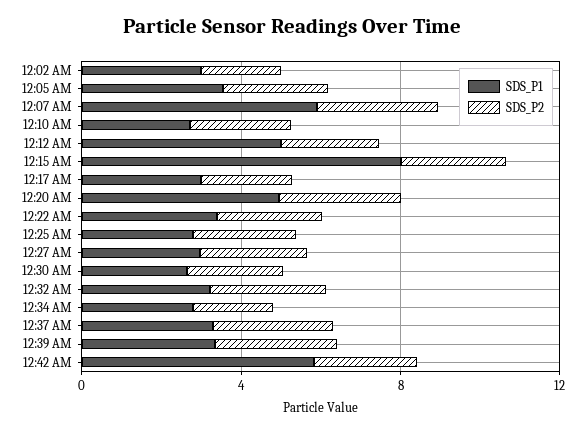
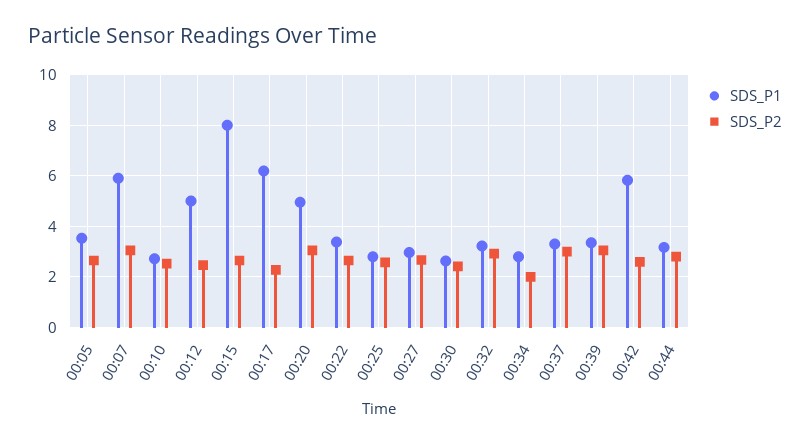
SDS_P1, 12:02 AM: 3 -> none
SDS_P2, 12:02 AM: 2 -> none
SDS_P1, 12:17 AM: 3 -> 6.25
SDS_P1, 00:44: none -> 3.25
SDS_P2, 00:44: none -> 2.75

